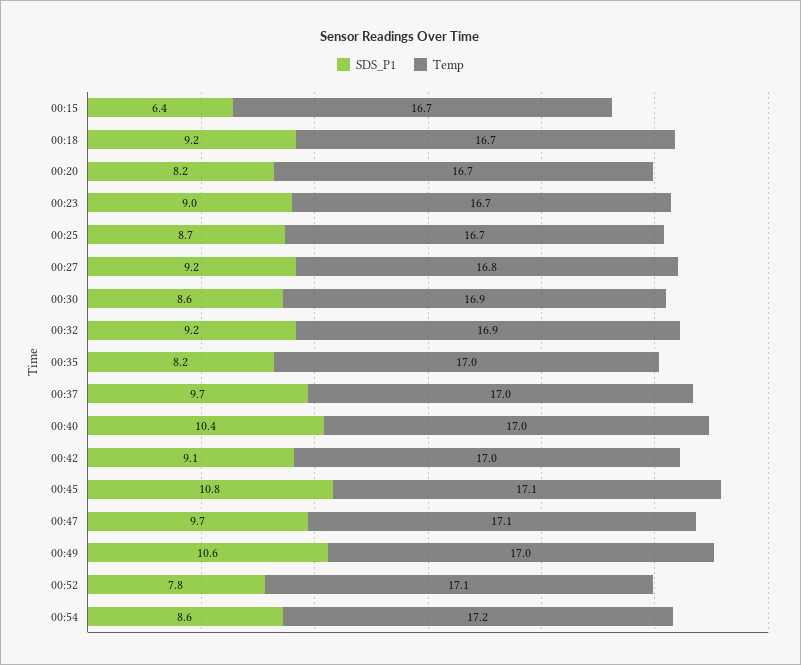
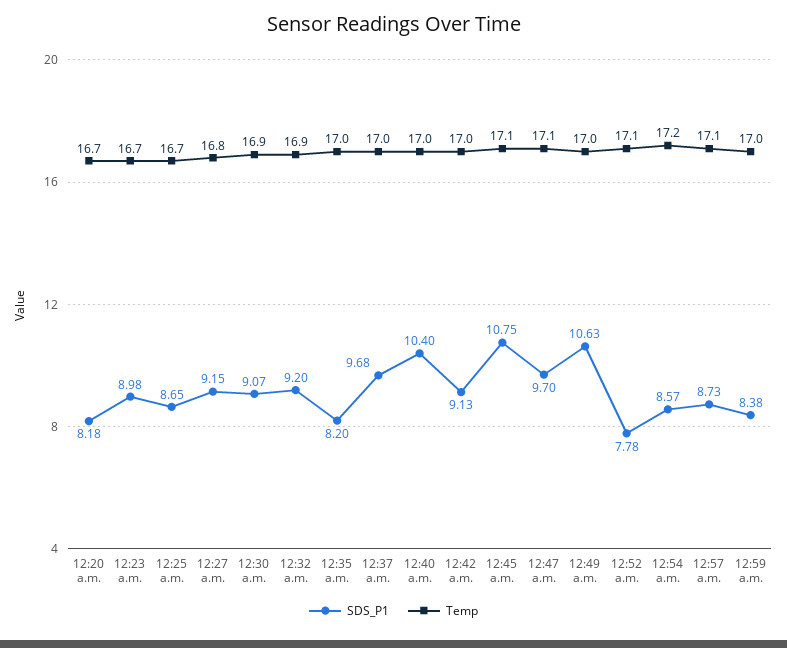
SDS_P1, 00:15: 6.4 -> none
Temp, 00:15: 16.7 -> none
SDS_P1, 00:18: 9.2 -> none
Temp, 00:18: 16.7 -> none
SDS_P1, 00:30: 8.6 -> 9.07
SDS_P1, 12:57 a.m.: none -> 8.73
Temp, 12:57 a.m.: none -> 17.1
SDS_P1, 12:59 a.m.: none -> 8.38
Temp, 12:59 a.m.: none -> 17

